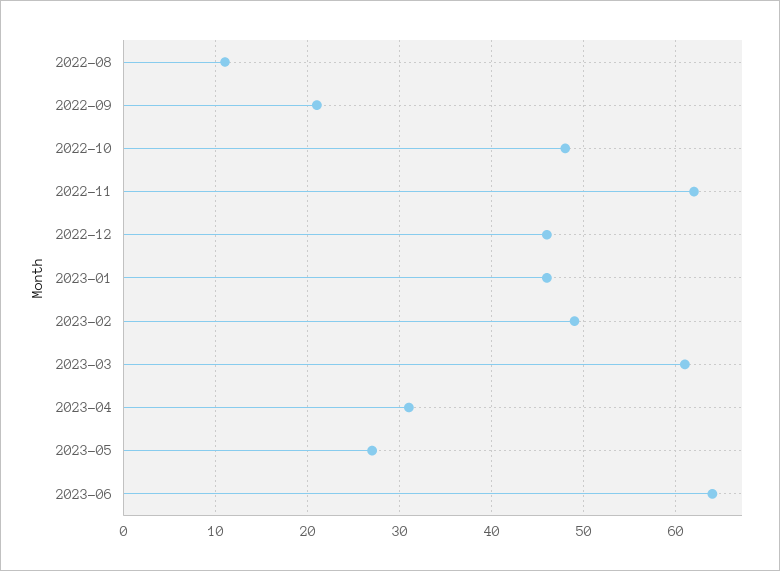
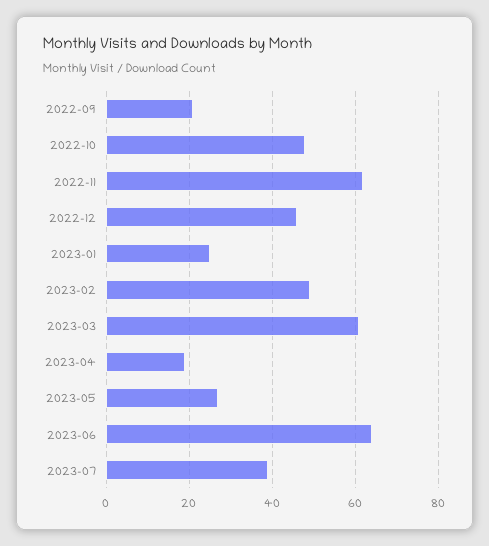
2022-08: 11 -> none
2023-01: 46 -> 25
2023-04: 31 -> 20
2023-07: none -> 40

